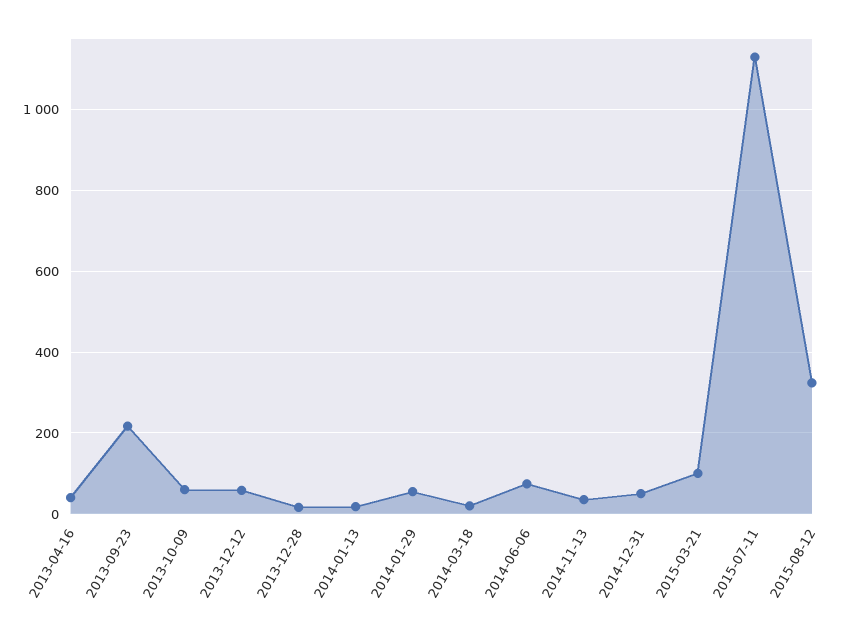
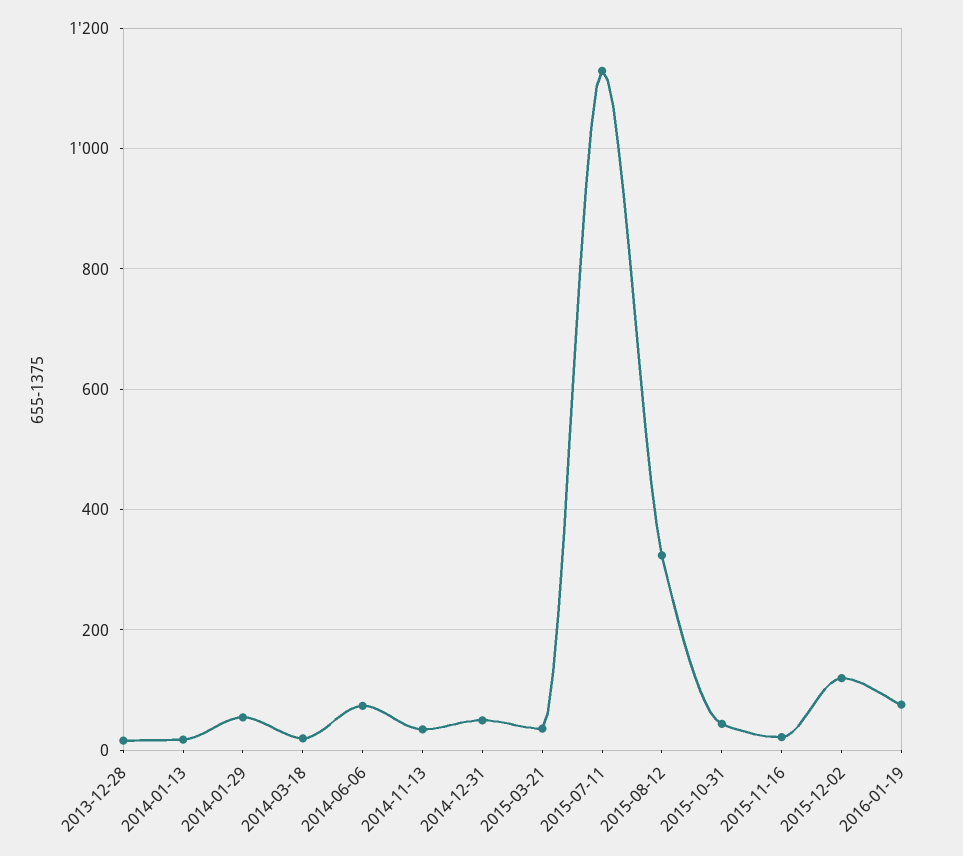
2013-04-16: 40 -> none
2013-09-23: 220 -> none
2013-10-09: 60 -> none
2013-12-12: 60 -> none
2015-03-21: 100 -> 40
2015-10-31: none -> 40
2015-11-16: none -> 20
2015-12-02: none -> 120
2016-01-19: none -> 80

